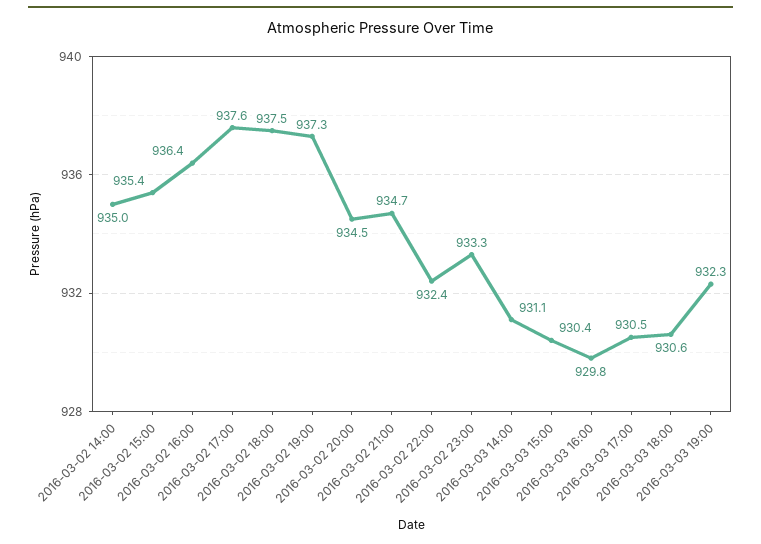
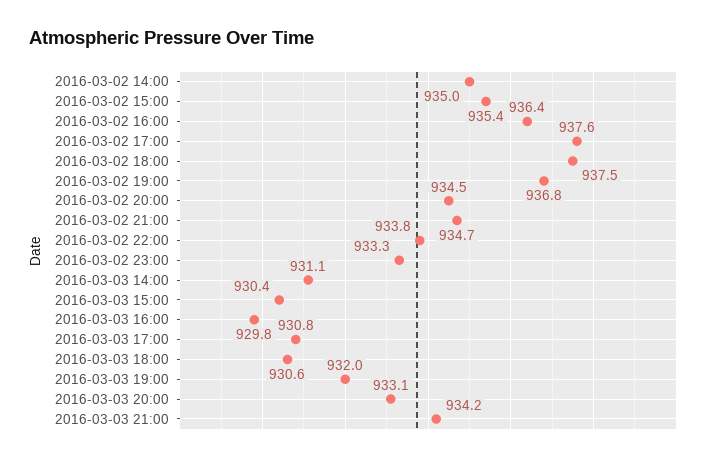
2016-03-02 19:00: 937.3 -> 936.8
2016-03-02 22:00: 932.4 -> 933.8
2016-03-03 17:00: 930.5 -> 930.8
2016-03-03 19:00: 932.3 -> 932
2016-03-03 20:00: none -> 933.1
2016-03-03 21:00: none -> 934.2

